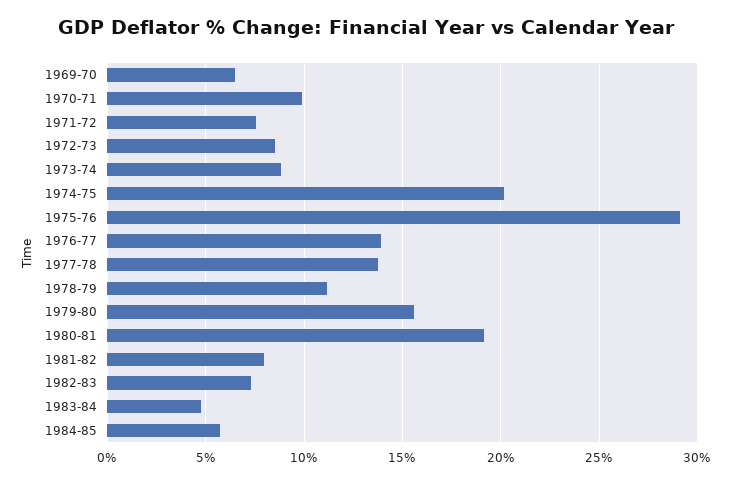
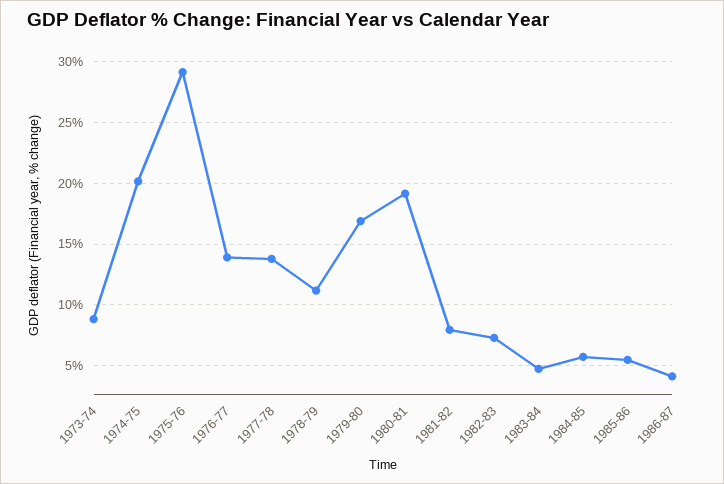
1969-70: 6.5 -> none
1970-71: 10 -> none
1971-72: 7.5 -> none
1972-73: 8.5 -> none
1979-80: 15.5 -> 17
1985-86: none -> 5.5
1986-87: none -> 4

